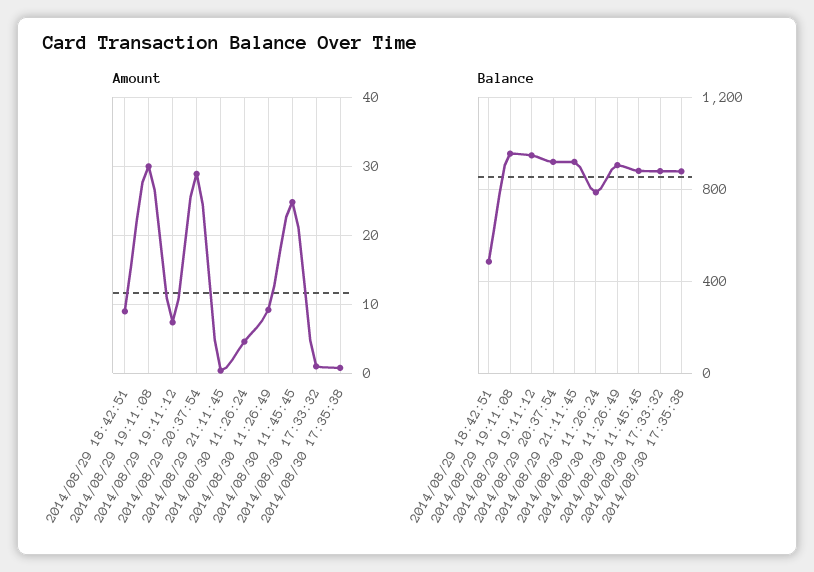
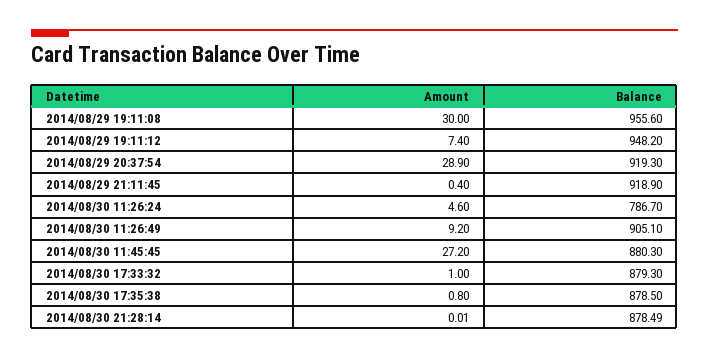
Amount, 2014/08/29 18:42:51: 9 -> none
Amount, 2014/08/30 11:45:45: 25 -> 27.2
Balance, 2014/08/29 18:42:51: 500 -> none
Amount, 2014/08/30 21:28:14: none -> 0.01
Balance, 2014/08/30 21:28:14: none -> 878.49

